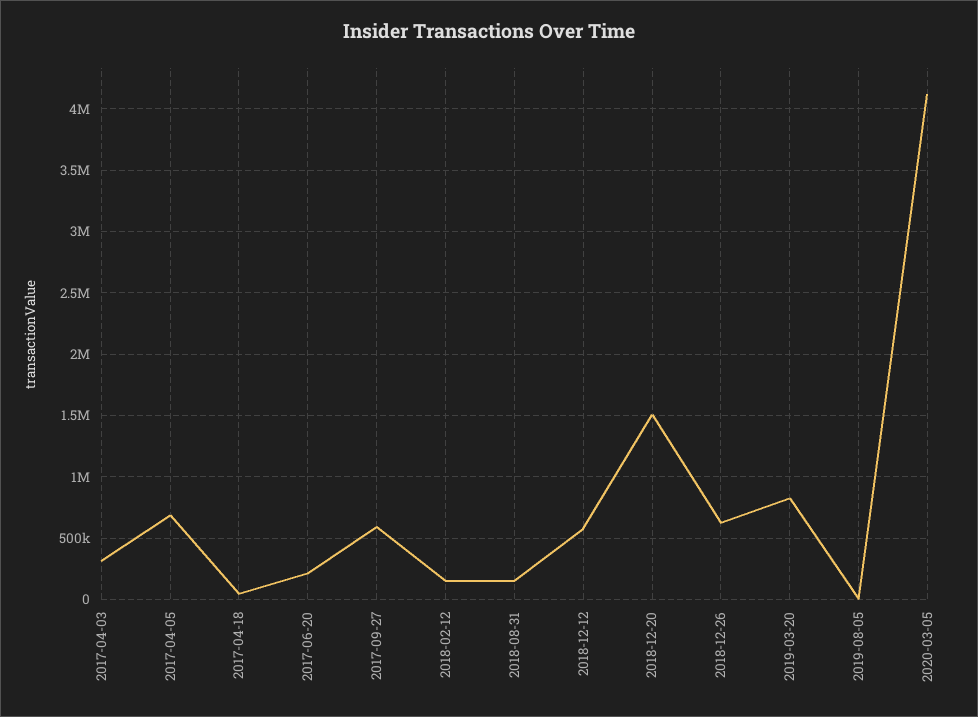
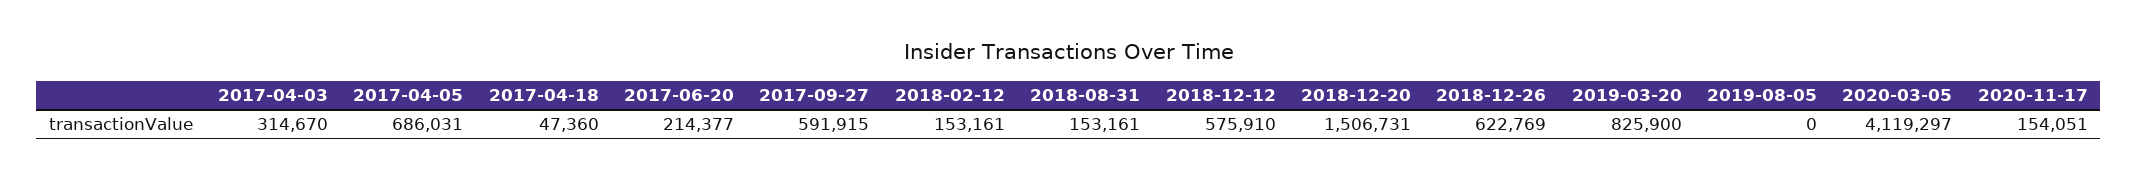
2020-11-17: none -> 154051

